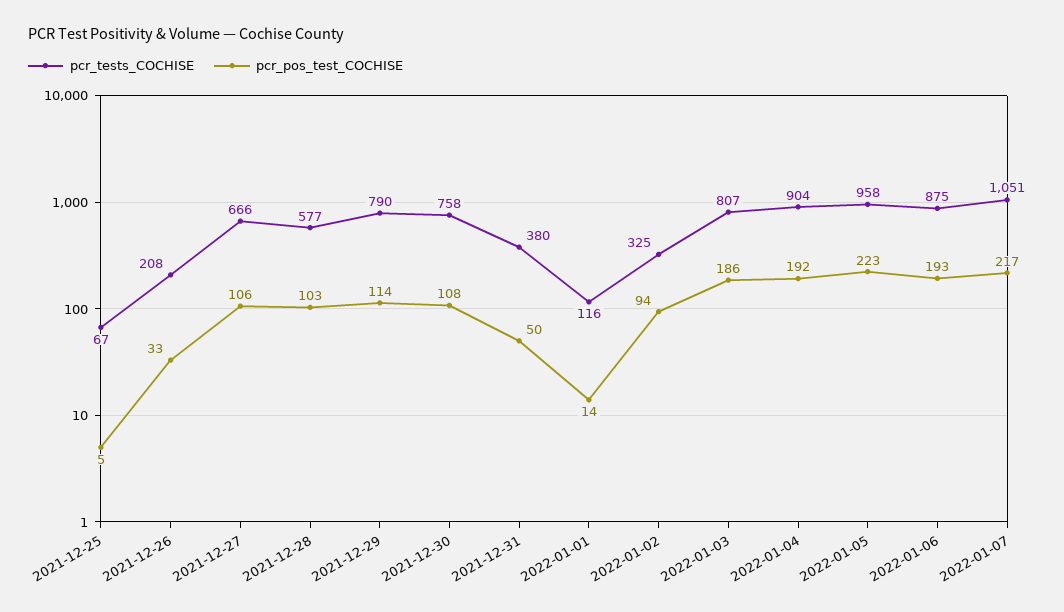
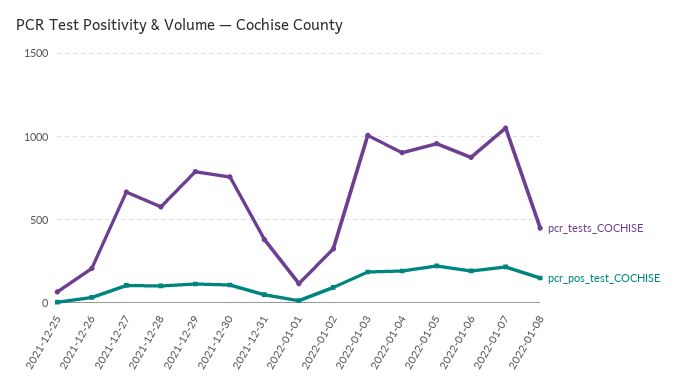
pcr_tests_COCHISE, 2022-01-03: 807 -> 1000
pcr_tests_COCHISE, 2022-01-08: none -> 450
pcr_pos_test_COCHISE, 2022-01-08: none -> 150

